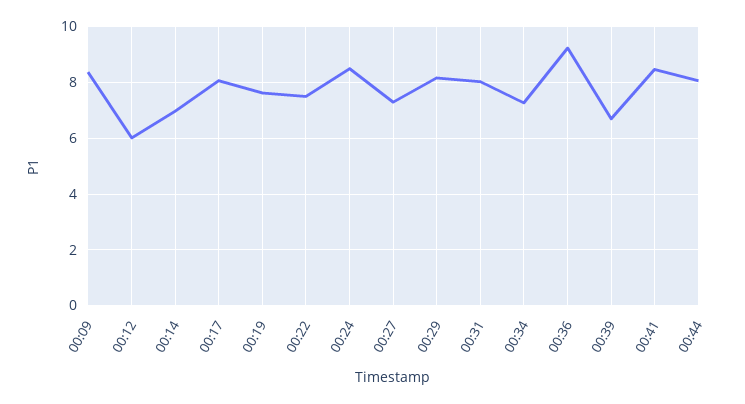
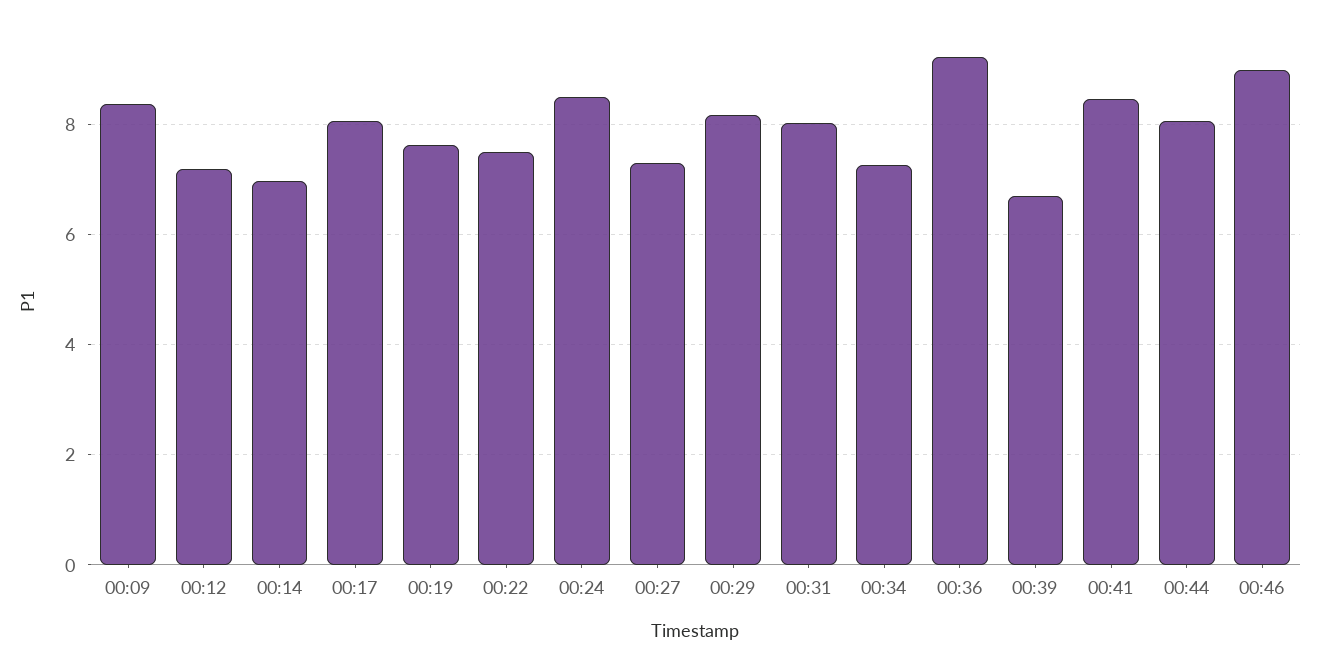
00:12: 6 -> 7.2
00:46: none -> 9

